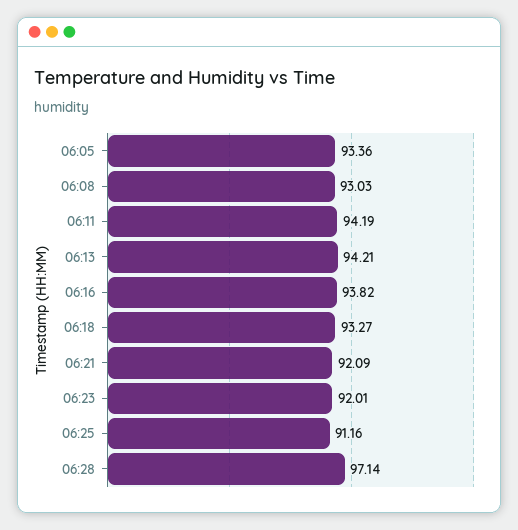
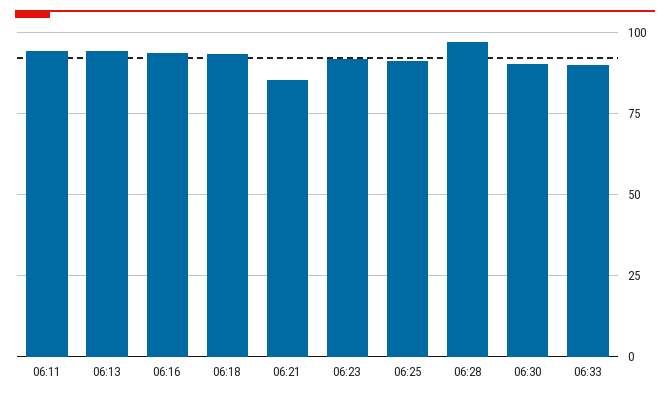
06:05: 93.36 -> none
06:08: 93.03 -> none
06:21: 92.09 -> 85
06:30: none -> 90
06:33: none -> 90

